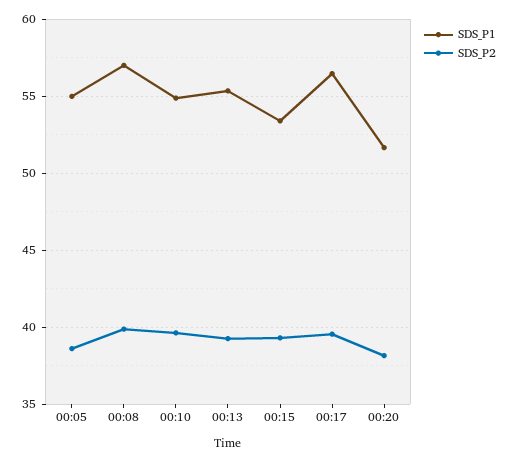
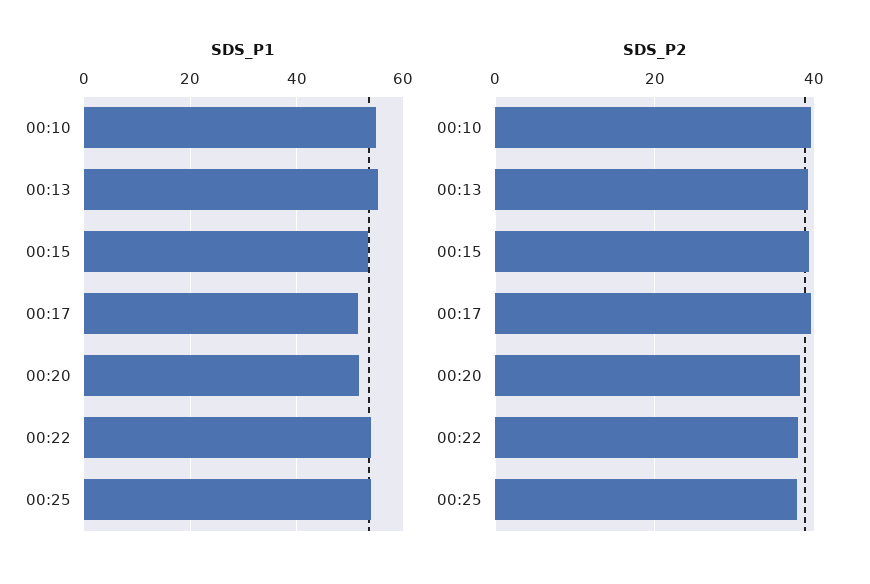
SDS_P1, 00:05: 55 -> none
SDS_P2, 00:05: 38.5 -> none
SDS_P1, 00:08: 57 -> none
SDS_P2, 00:08: 40 -> none
SDS_P1, 00:17: 56.5 -> 52
SDS_P1, 00:22: none -> 54
SDS_P1, 00:25: none -> 54
SDS_P2, 00:22: none -> 38
SDS_P2, 00:25: none -> 38

